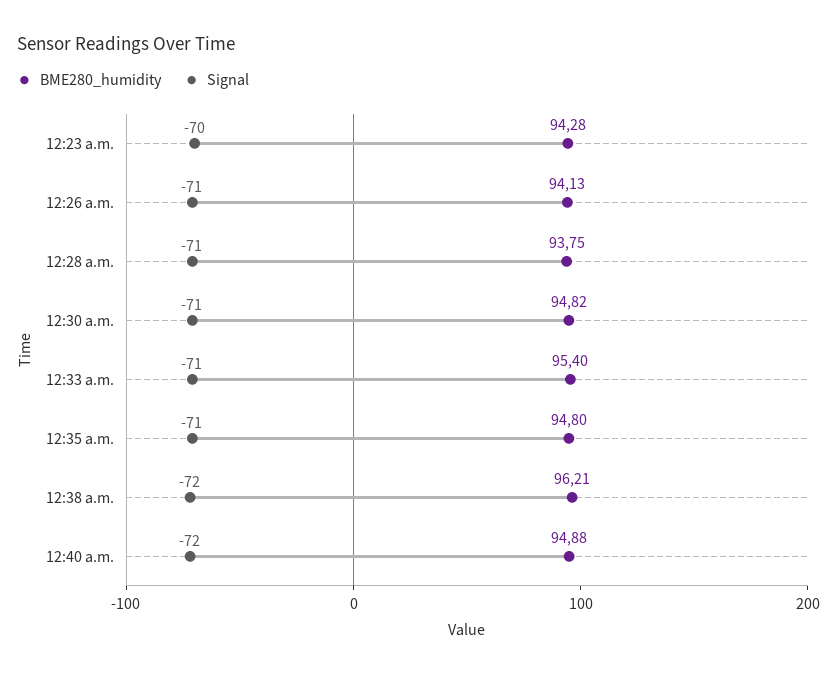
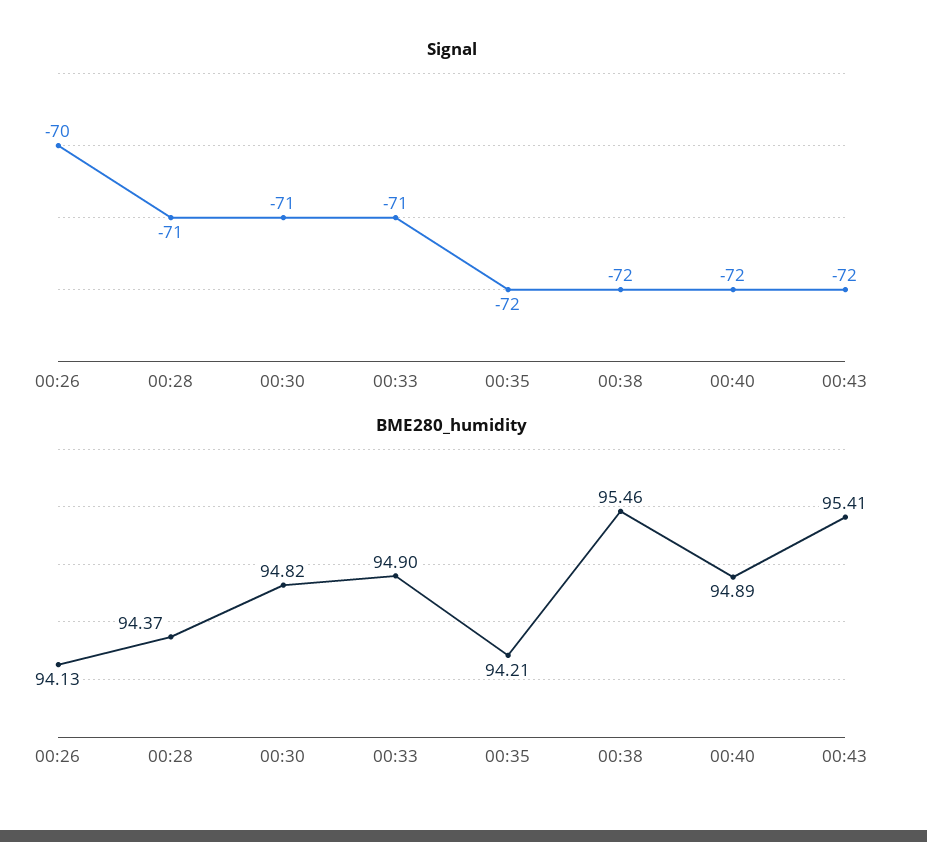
BME280_humidity, 12:23 a.m.: 94.28 -> none
Signal, 12:23 a.m.: -70 -> none
Signal, 12:26 a.m.: -71 -> -70
BME280_humidity, 12:28 a.m.: 93.75 -> 94.37
BME280_humidity, 12:33 a.m.: 95.4 -> 94.9
BME280_humidity, 12:35 a.m.: 94.8 -> 94.21
Signal, 12:35 a.m.: -71 -> -72
BME280_humidity, 12:38 a.m.: 96.21 -> 95.46
BME280_humidity, 12:40 a.m.: 94.88 -> 94.89
Signal, 00:43: none -> -72
BME280_humidity, 00:43: none -> 95.41

